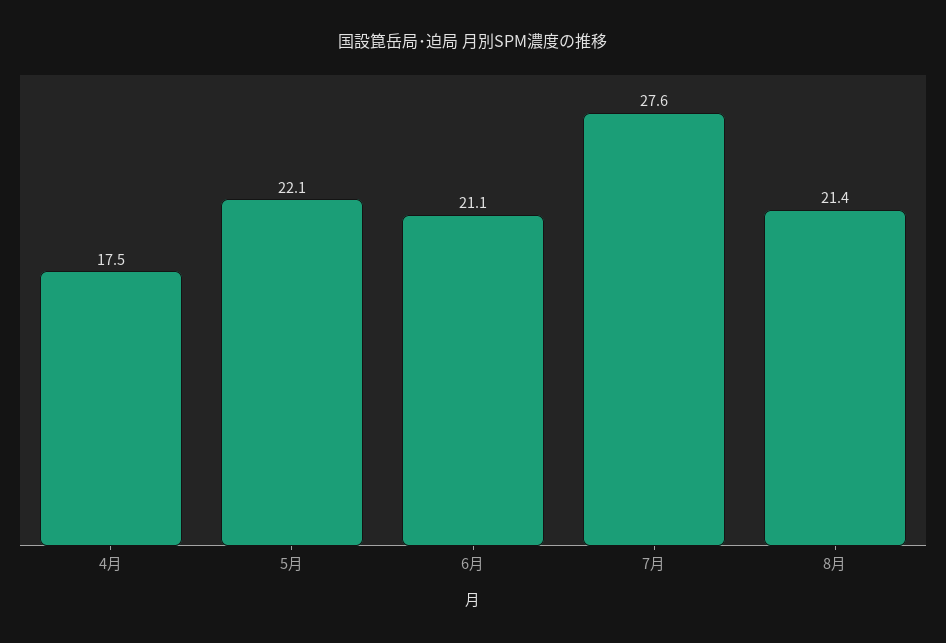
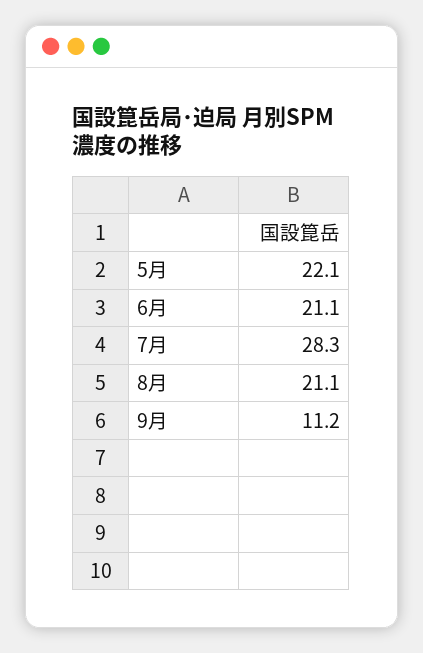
4月: 17.5 -> none
7月: 27.6 -> 28.3
8月: 21.4 -> 21.1
9月: none -> 11.2

